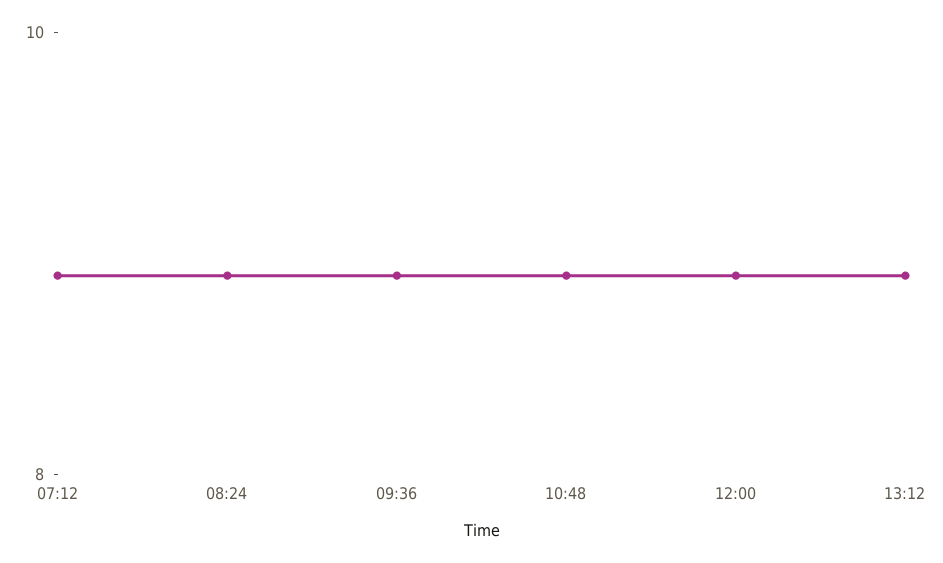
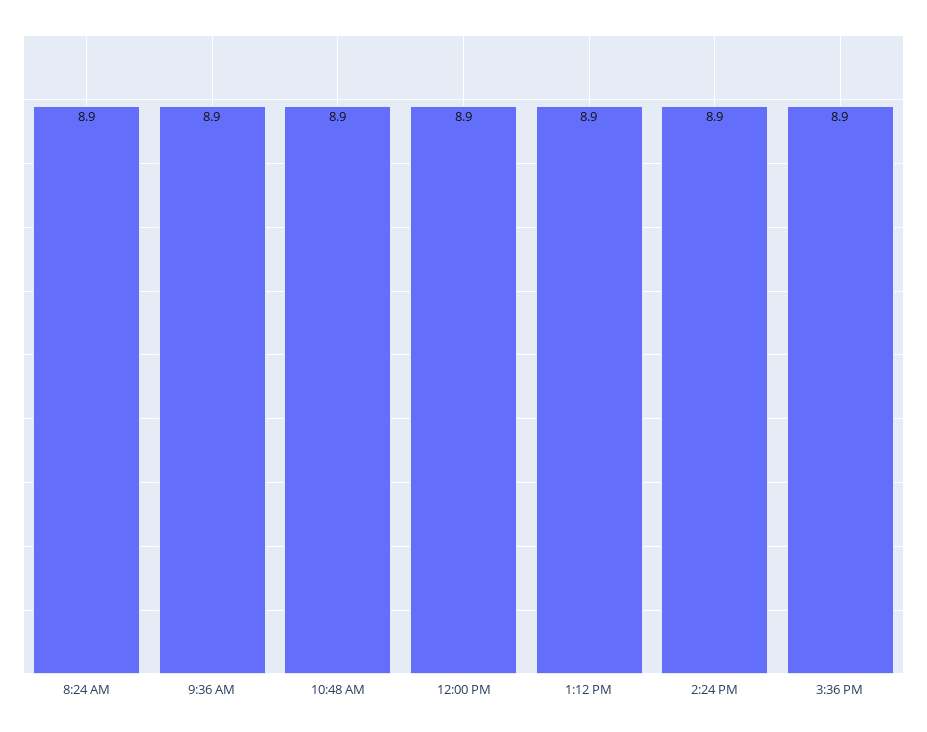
07:12: 9 -> none
2:24 PM: none -> 8.9
3:36 PM: none -> 8.9

